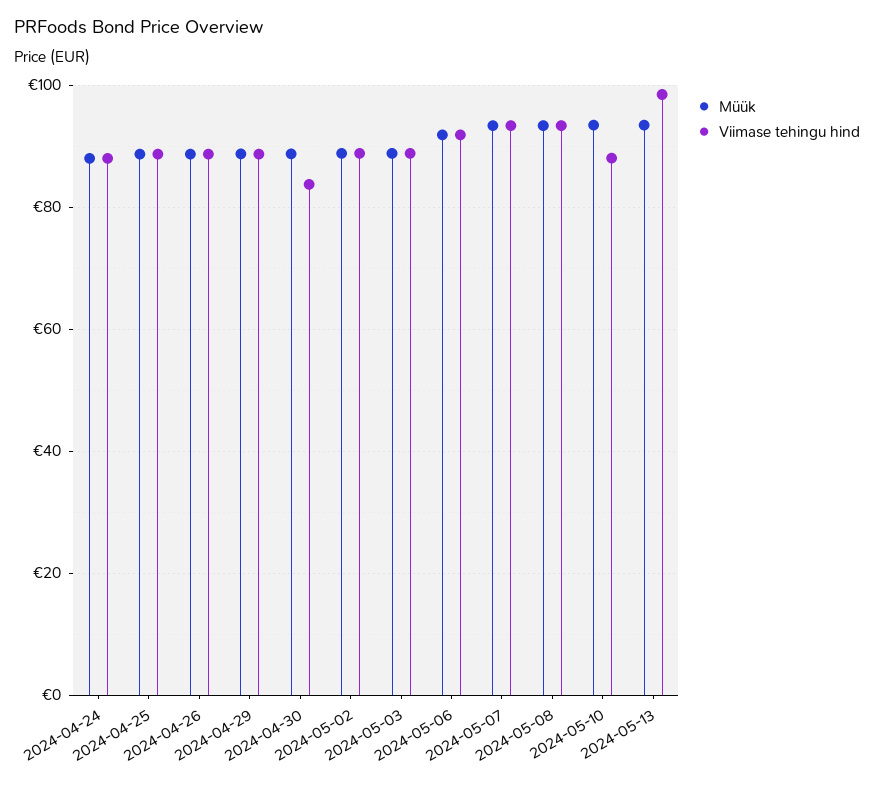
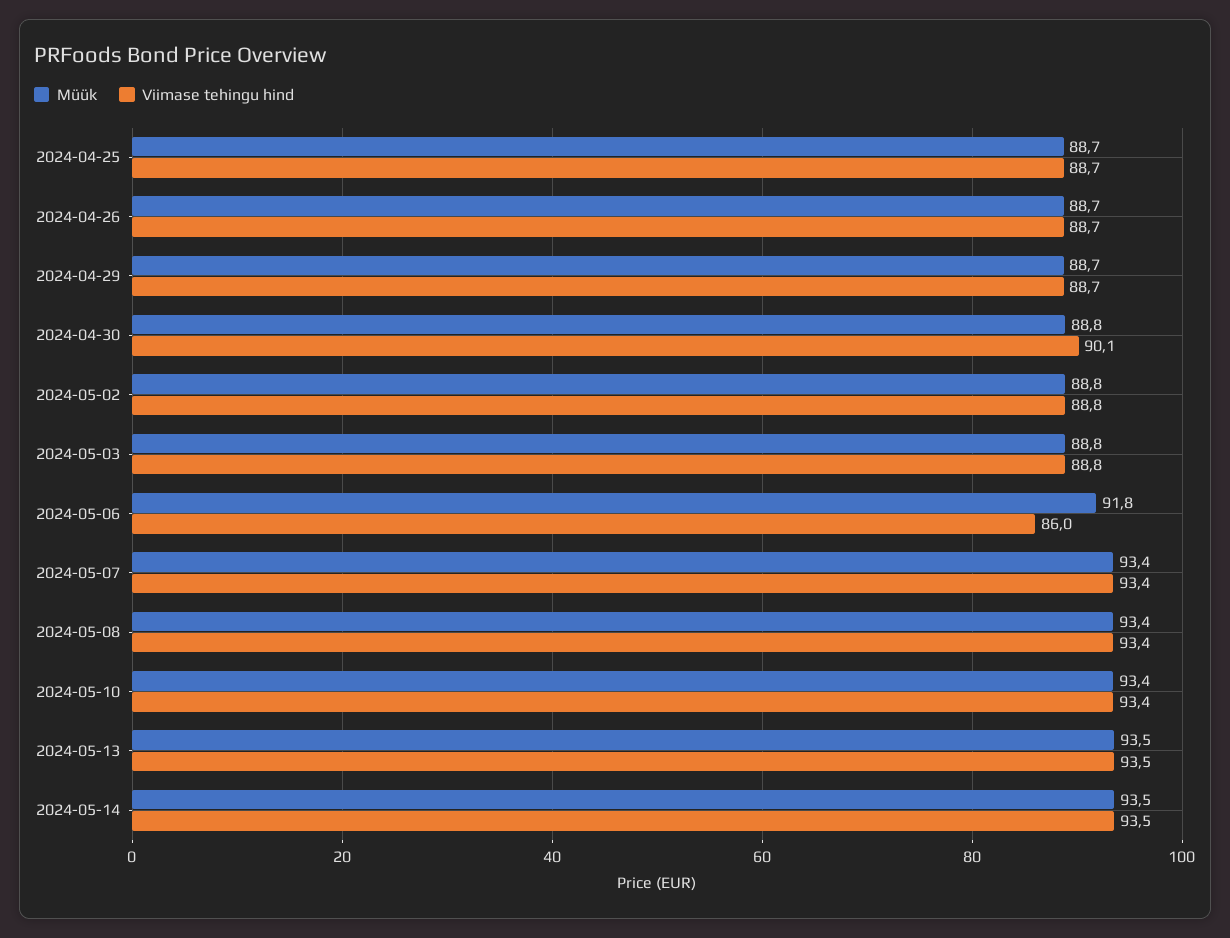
Müük, 2024-04-24: 88 -> none
Viimase tehingu hind, 2024-04-24: 88 -> none
Viimase tehingu hind, 2024-04-30: 84 -> 90.1
Viimase tehingu hind, 2024-05-06: 92 -> 86
Viimase tehingu hind, 2024-05-10: 88 -> 93.4
Viimase tehingu hind, 2024-05-13: 98 -> 93.5
Müük, 2024-05-14: none -> 93.5
Viimase tehingu hind, 2024-05-14: none -> 93.5

